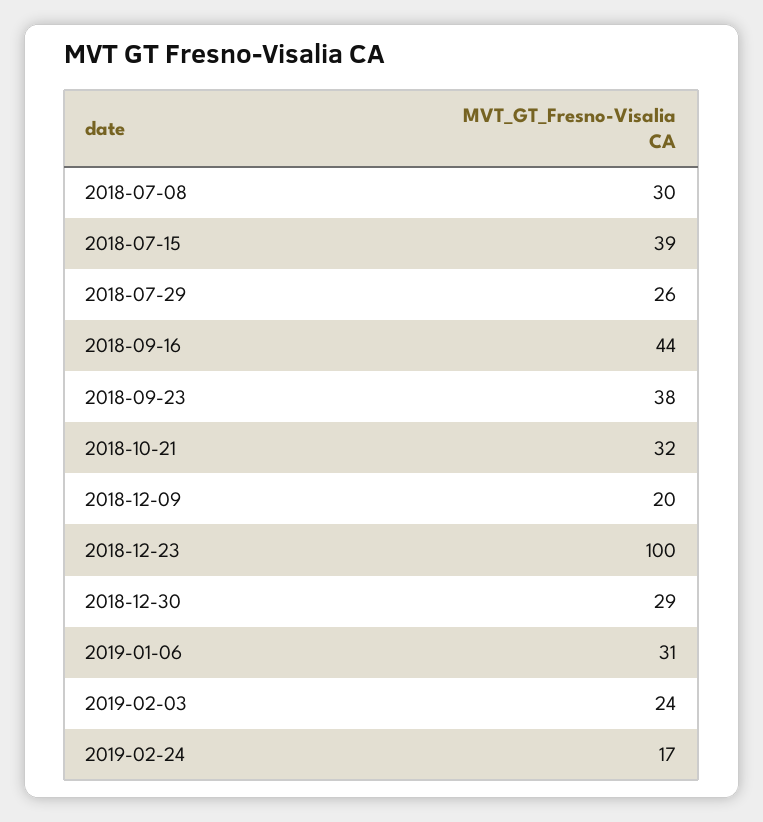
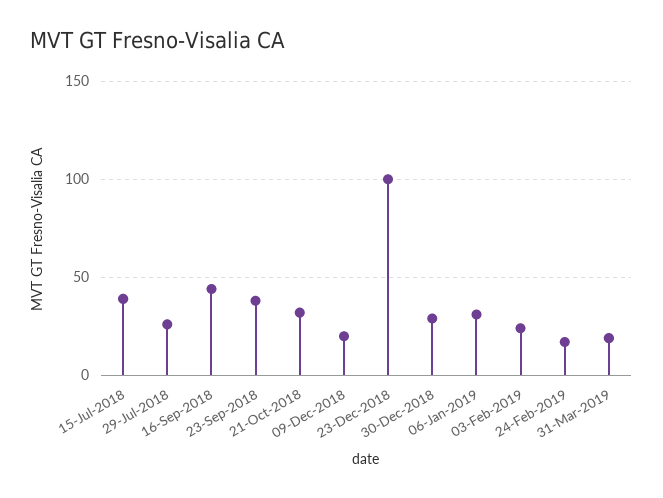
2018-07-08: 30 -> none
31-Mar-2019: none -> 20

